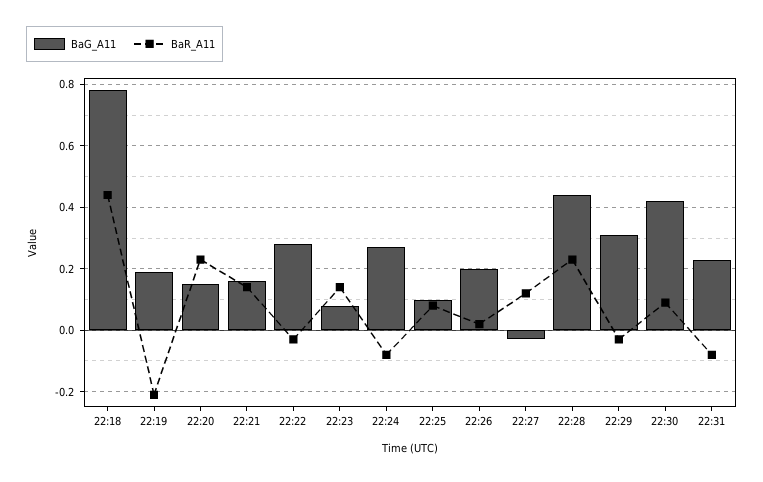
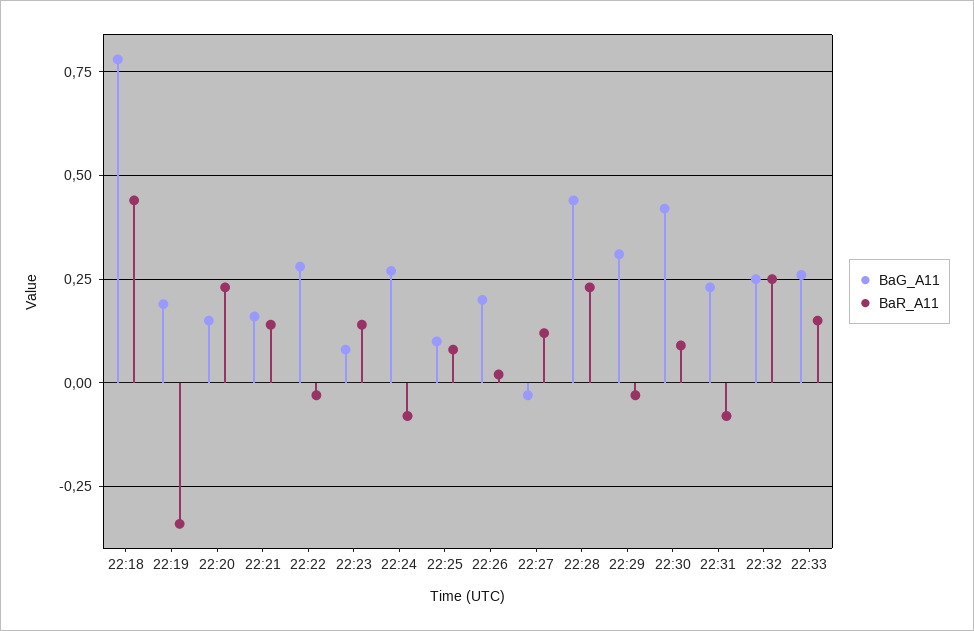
BaR_A11, 22:19: -0.2 -> -0.35
BaG_A11, 22:32: none -> 0.25
BaR_A11, 22:32: none -> 0.25
BaG_A11, 22:33: none -> 0.25
BaR_A11, 22:33: none -> 0.15

